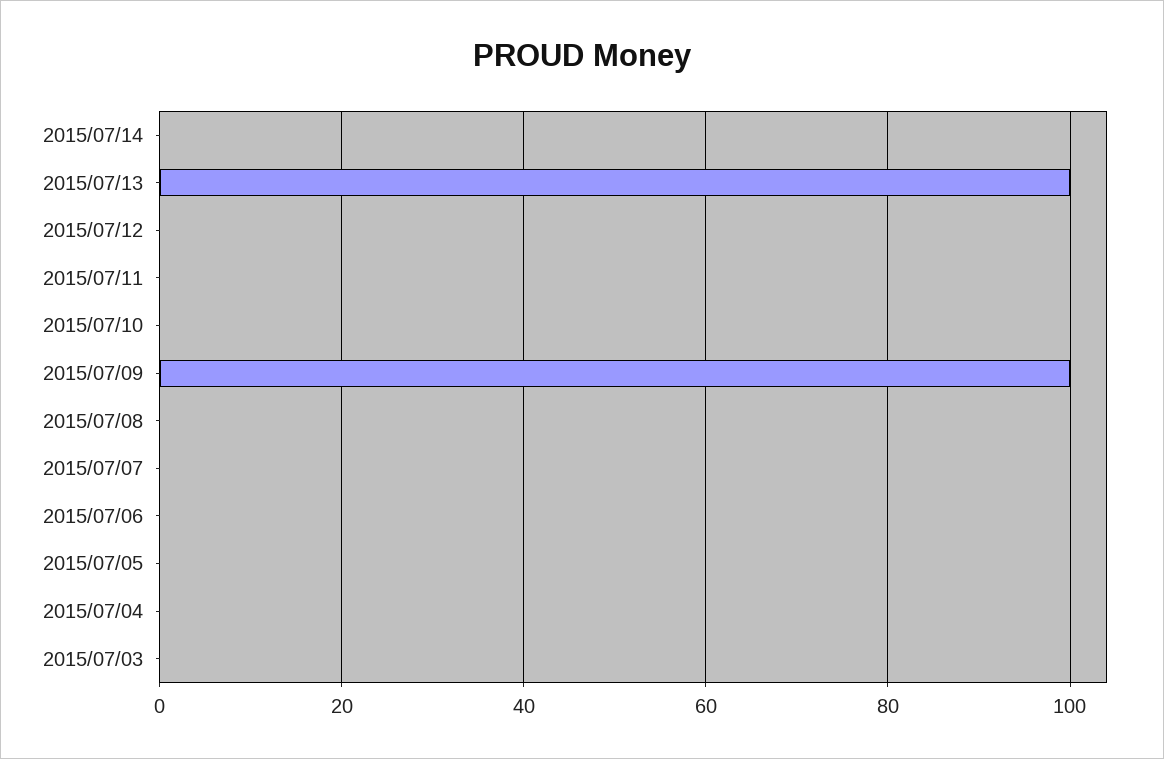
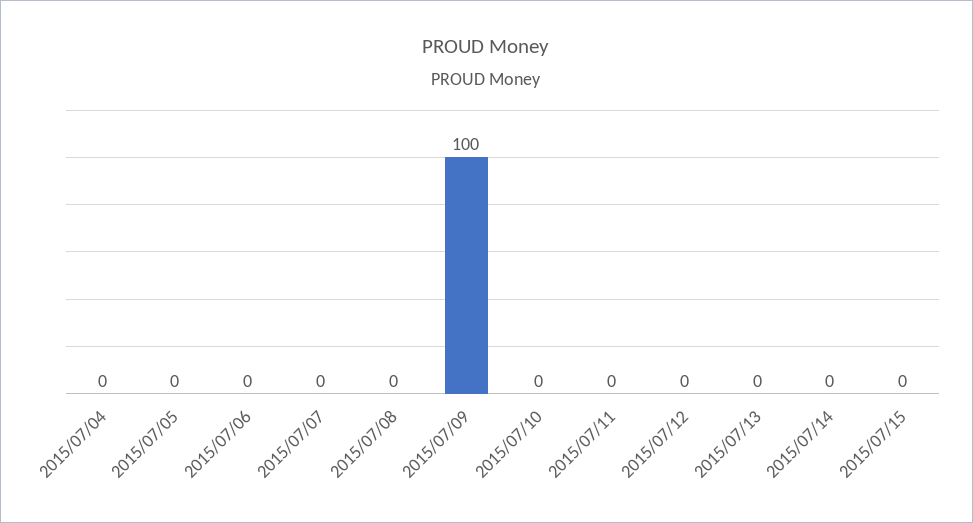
2015/07/13: 100 -> 0
2015/07/03: 0 -> none
2015/07/15: none -> 0

